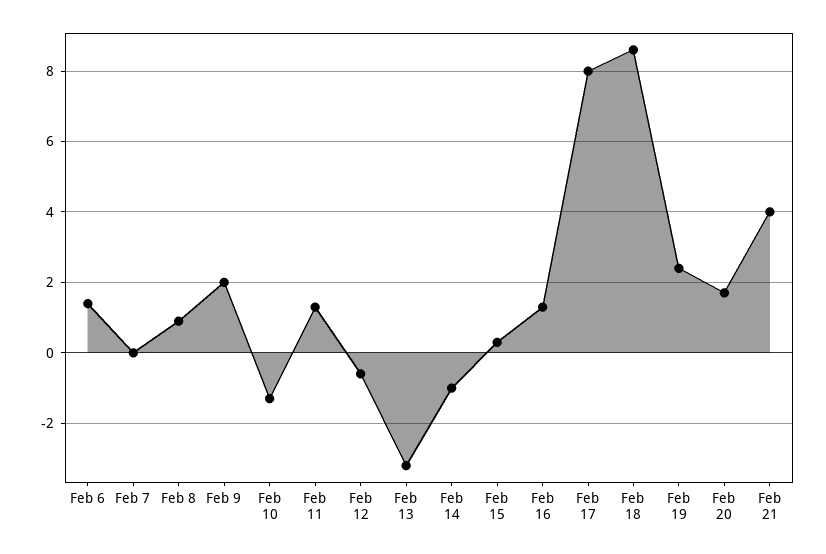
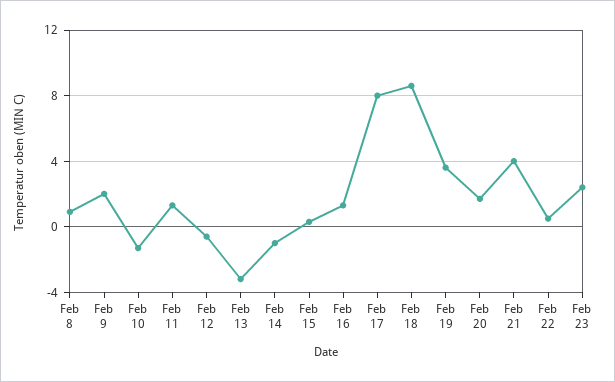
Feb 6: 1.5 -> none
Feb 7: 0 -> none
Feb 19: 2.5 -> 3.5
Feb 22: none -> 0.5
Feb 23: none -> 2.5

